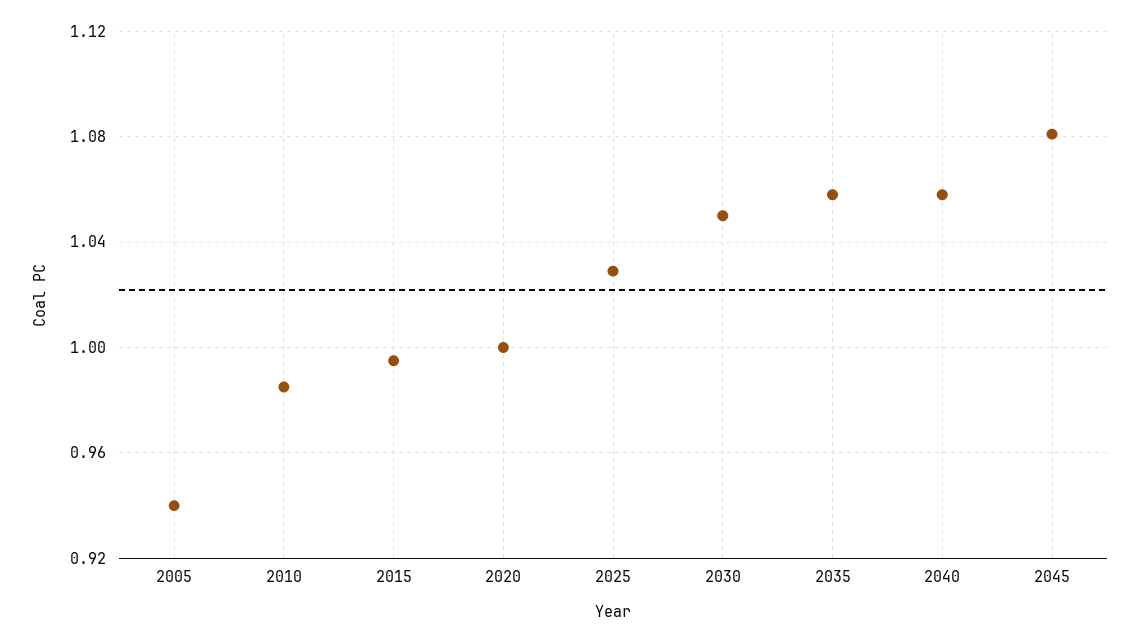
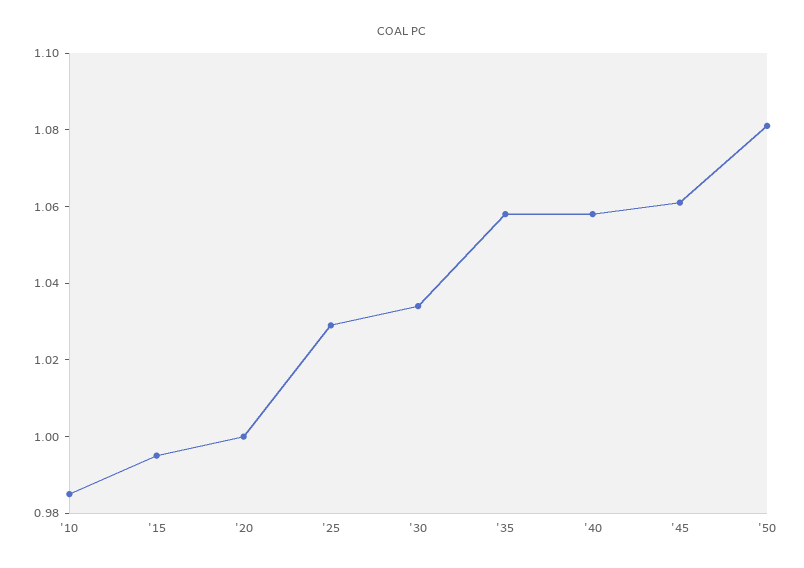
2005: 0.94 -> none
2030: 1.05 -> 1.035
2045: 1.08 -> 1.06
'50: none -> 1.08

